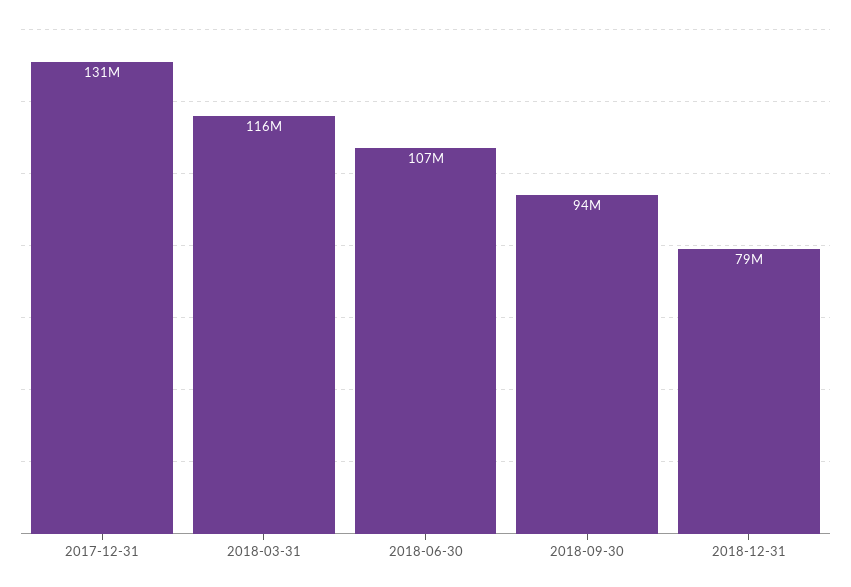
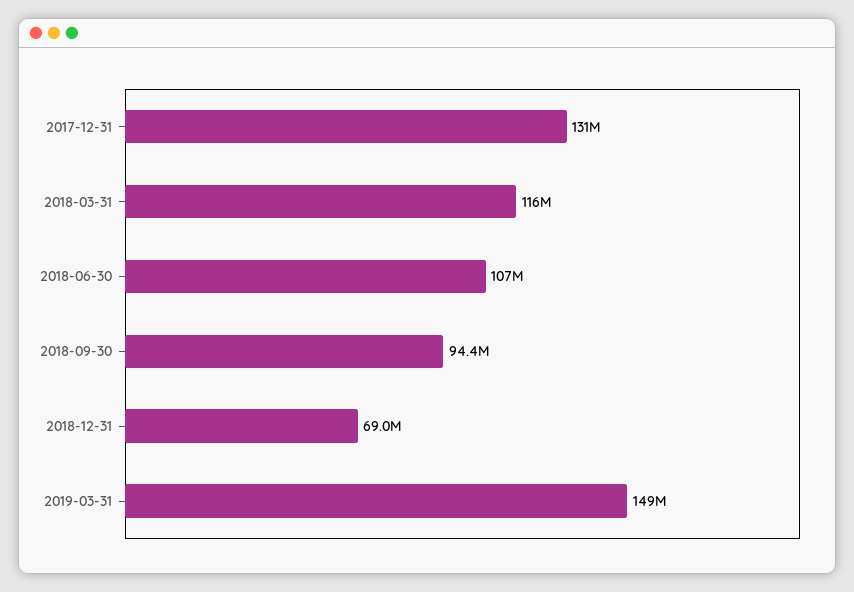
2018-12-31: 79000000 -> 69000000
2019-03-31: none -> 149000000

